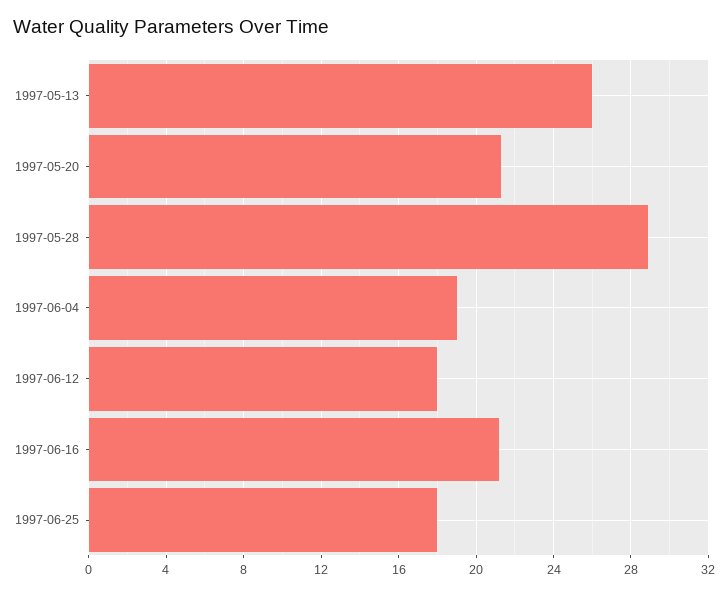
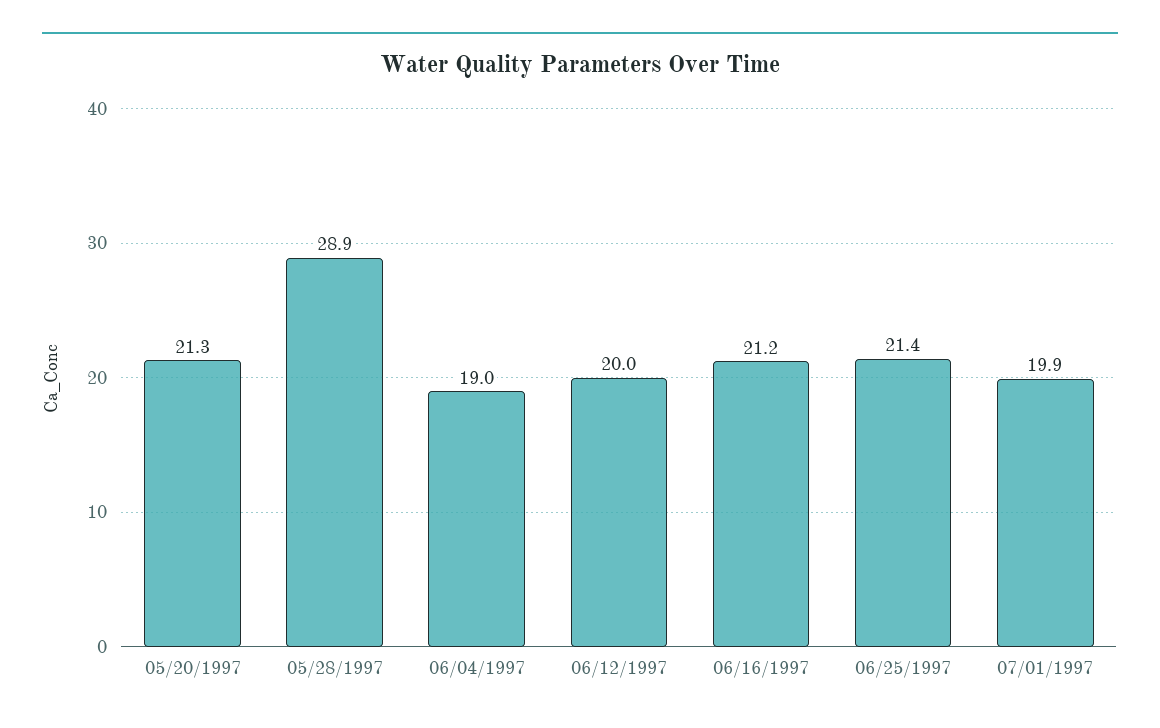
1997-05-13: 26 -> none
1997-06-12: 18 -> 20
1997-06-25: 18 -> 21.4
07/01/1997: none -> 19.9

